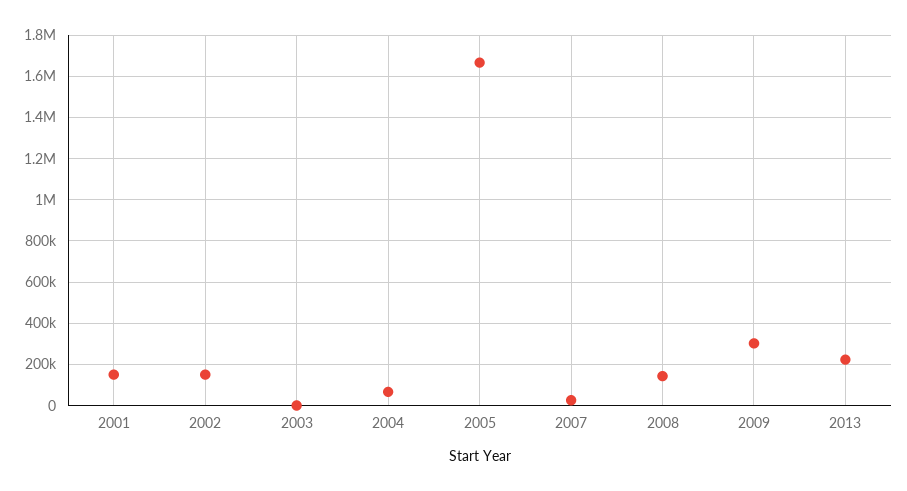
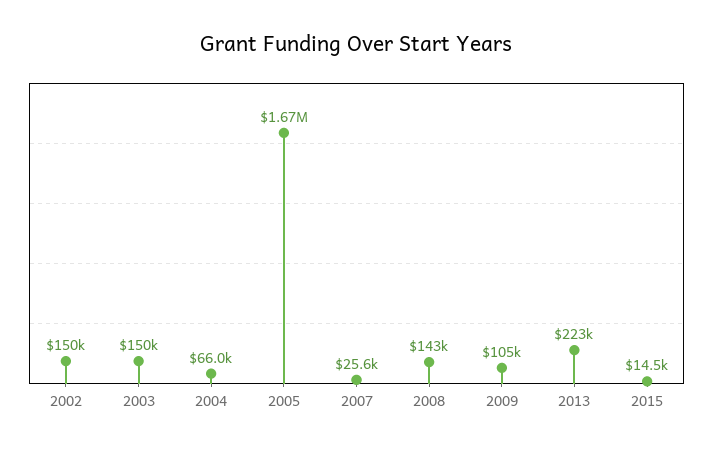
2001: 150000 -> none
2003: 0 -> 150000
2009: 300000 -> 105000
2015: none -> 14500

